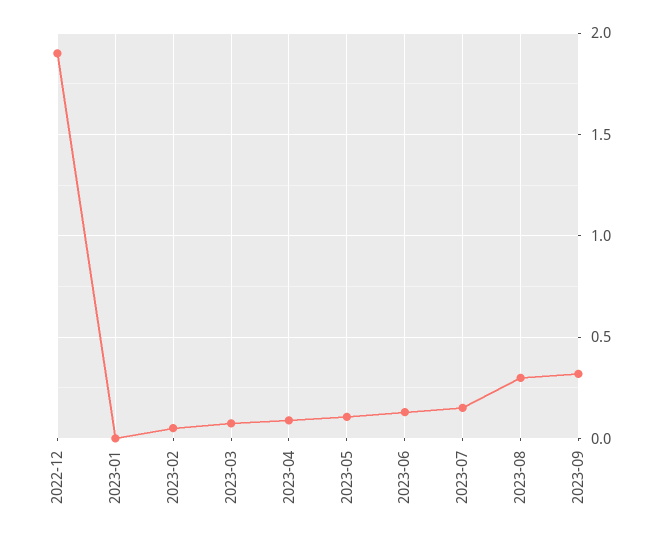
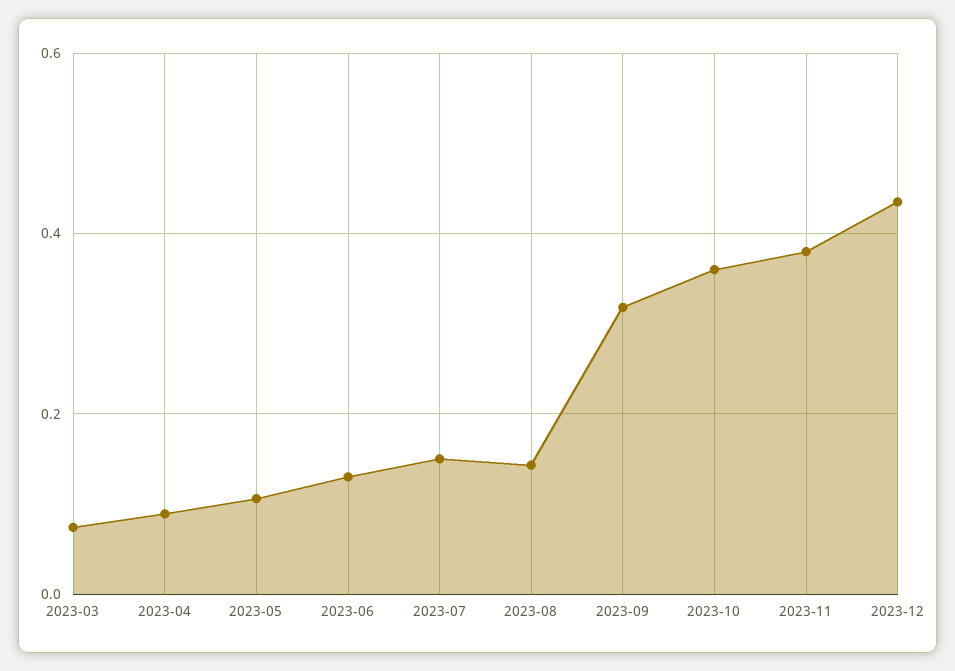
2022-12: 1.9 -> none
2023-01: 0 -> none
2023-02: 0.05 -> none
2023-08: 0.3 -> 0.14
2023-10: none -> 0.36
2023-11: none -> 0.38
2023-12: none -> 0.44

